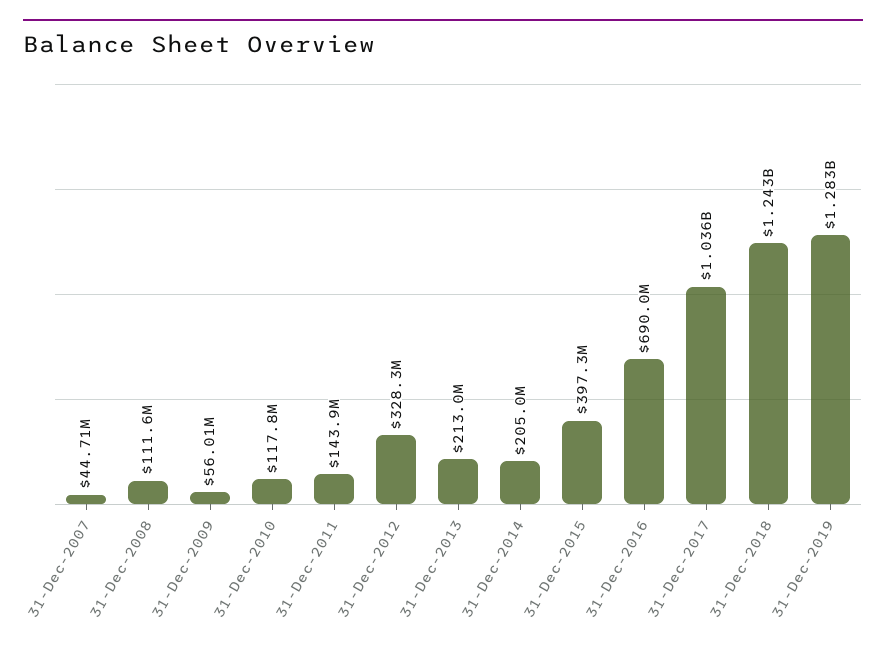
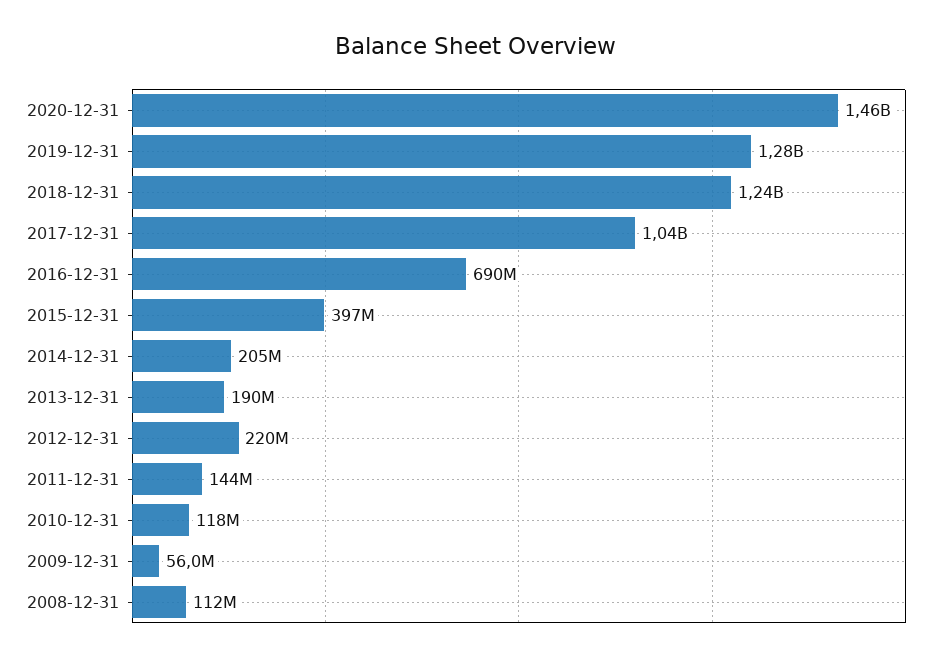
31-Dec-2007: 44710000 -> none
31-Dec-2012: 328300000 -> 220000000
31-Dec-2013: 213000000 -> 190000000
2020-12-31: none -> 1460000000

